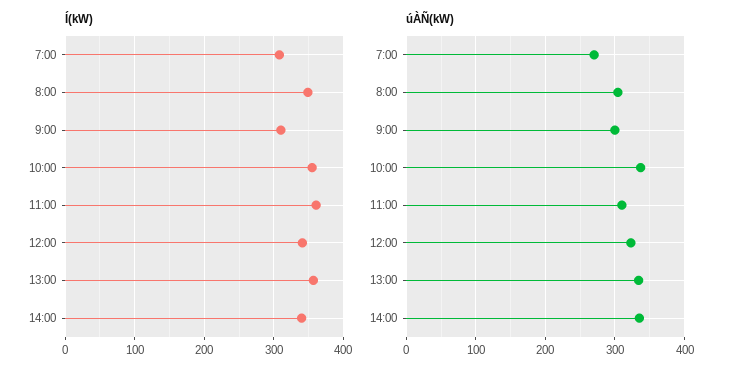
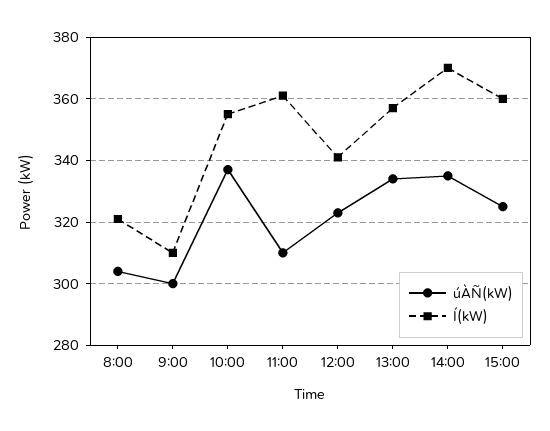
Í(kW), 7:00: 310 -> none
Í(kW), 8:00: 350 -> 320
Í(kW), 14:00: 340 -> 370
úÀÑ(kW), 7:00: 270 -> none
úÀÑ(kW), 15:00: none -> 325
Í(kW), 15:00: none -> 360

